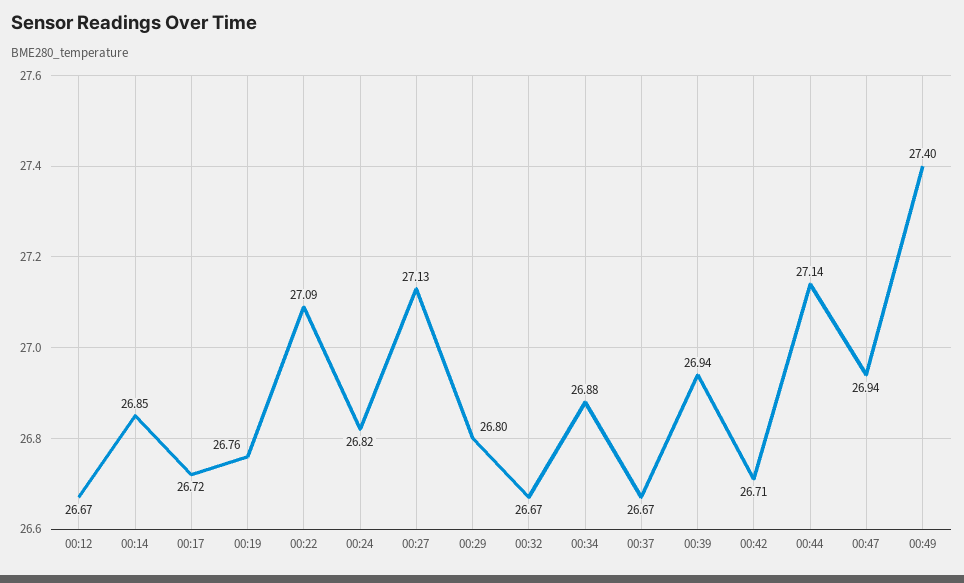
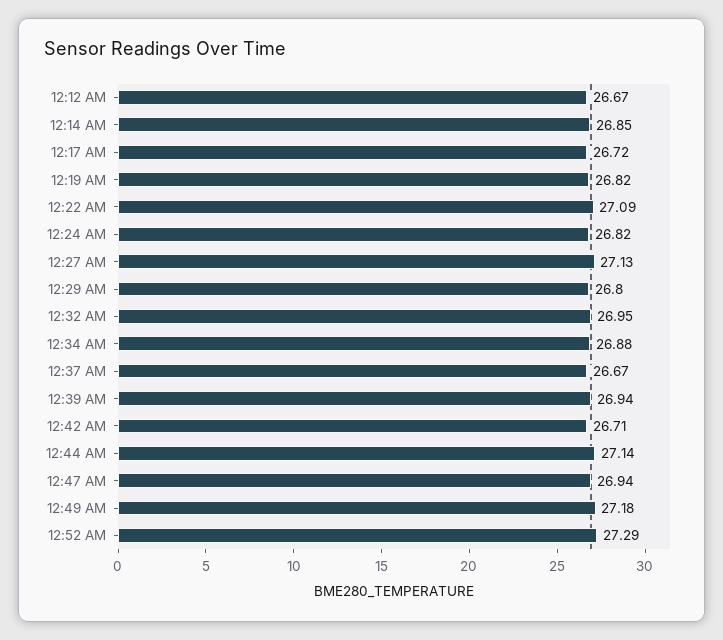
00:19: 26.76 -> 26.82
00:32: 26.67 -> 26.95
00:49: 27.4 -> 27.18
12:52 AM: none -> 27.29

